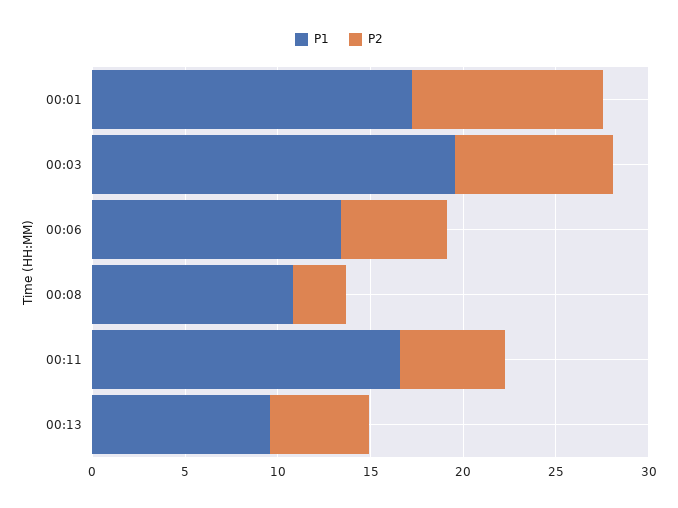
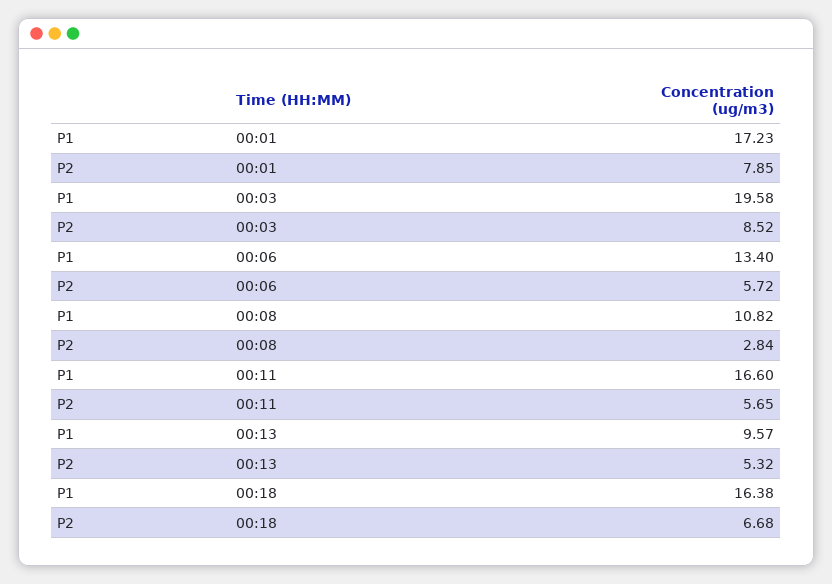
P2, 00:01: 10 -> 7.85
P1, 00:18: none -> 16.38
P2, 00:18: none -> 6.68

